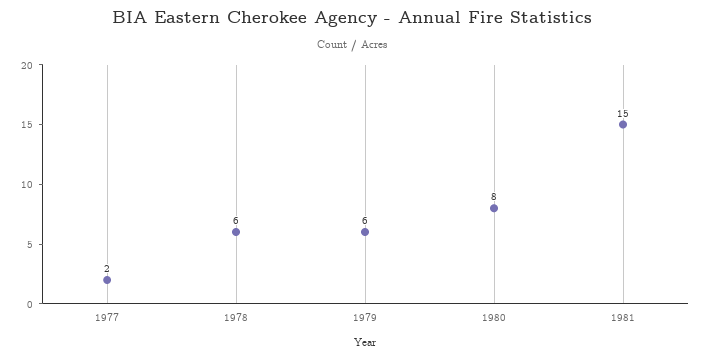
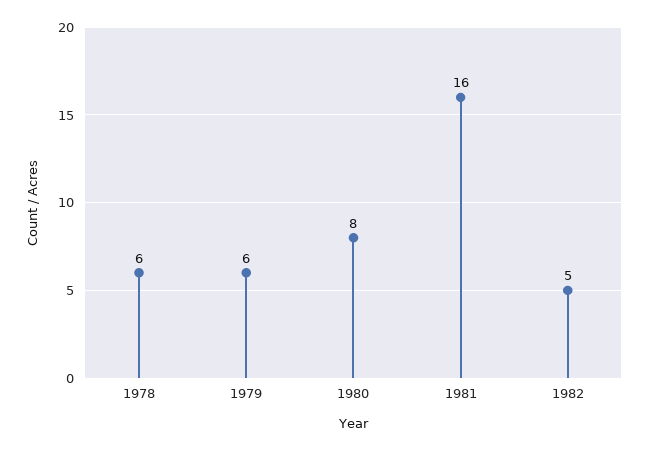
1977: 2 -> none
1981: 15 -> 16
1982: none -> 5

